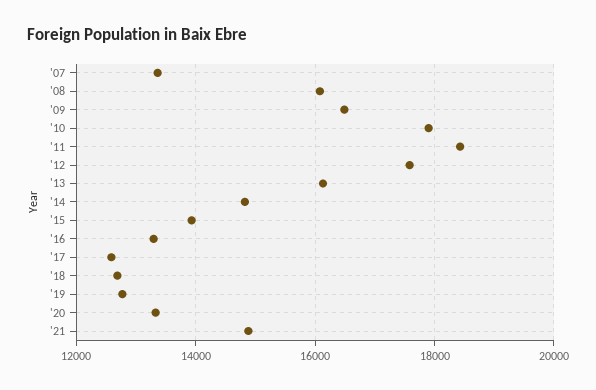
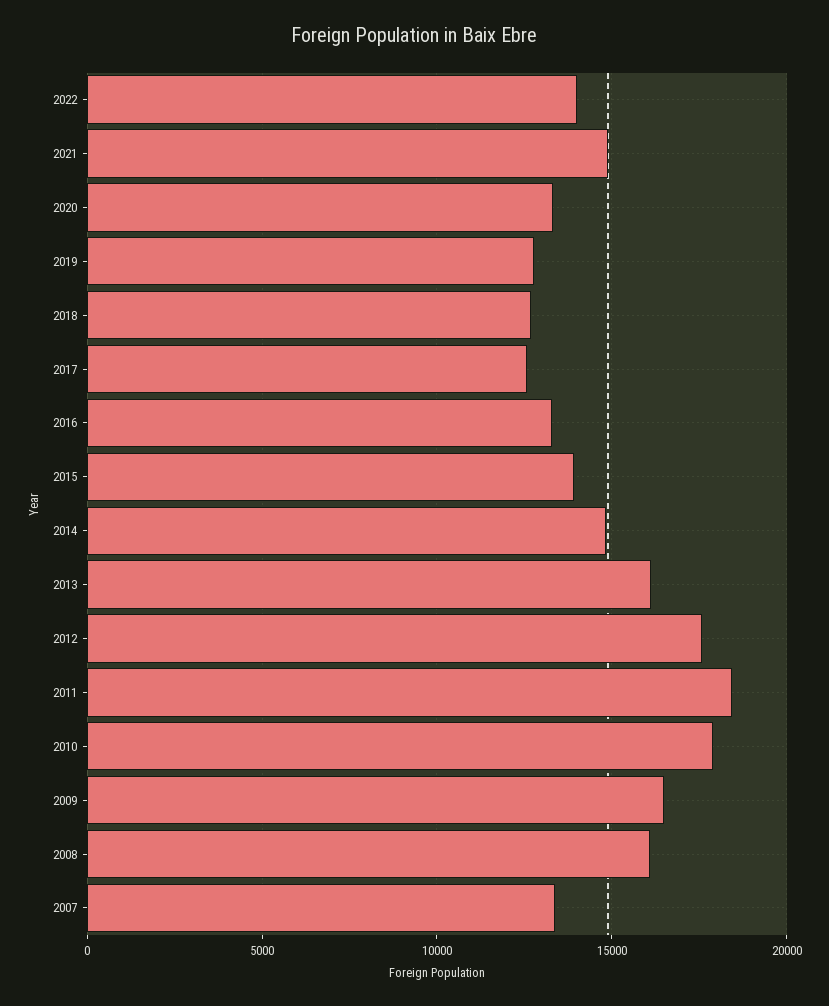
2022: none -> 14000

